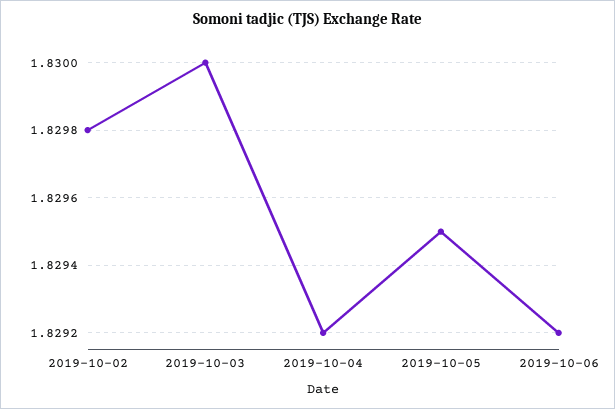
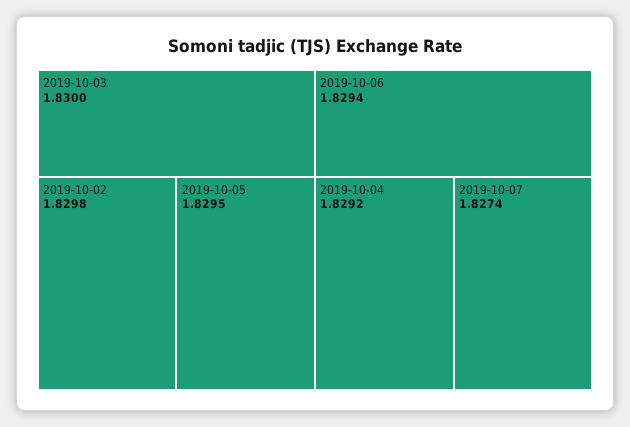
2019-10-06: 1.8292 -> 1.8294
2019-10-07: none -> 1.8274

